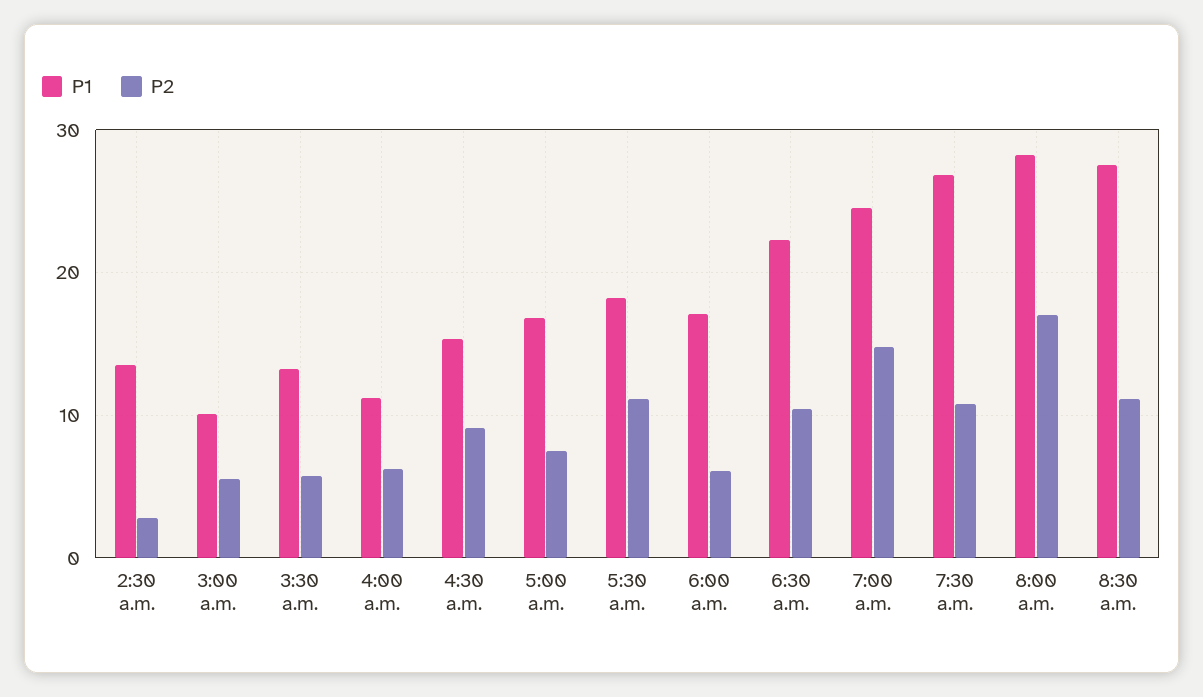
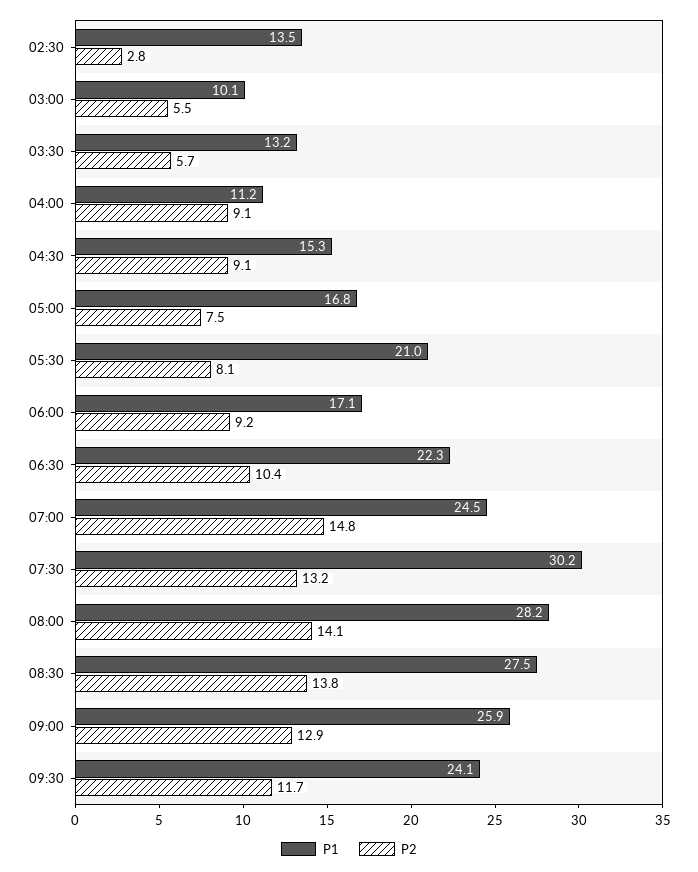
P2, 4:00 a.m.: 6 -> 9.1
P1, 5:30 a.m.: 18 -> 21
P2, 5:30 a.m.: 11 -> 8.1
P2, 6:00 a.m.: 6 -> 9.2
P1, 7:30 a.m.: 27 -> 30.2
P2, 7:30 a.m.: 11 -> 13.2
P2, 8:00 a.m.: 17 -> 14.1
P2, 8:30 a.m.: 11 -> 13.8
P1, 09:00: none -> 25.9
P2, 09:00: none -> 12.9
P1, 09:30: none -> 24.1
P2, 09:30: none -> 11.7

